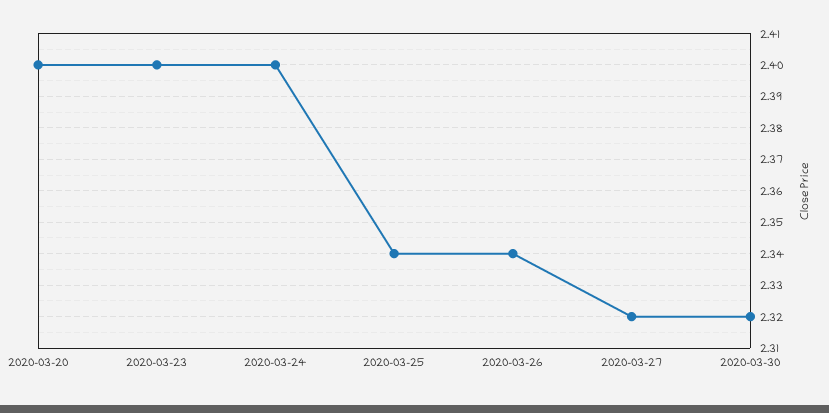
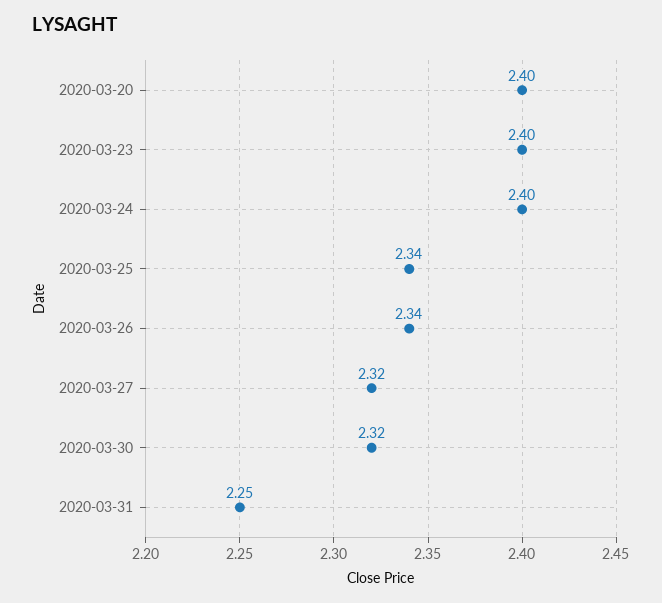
2020-03-31: none -> 2.25

